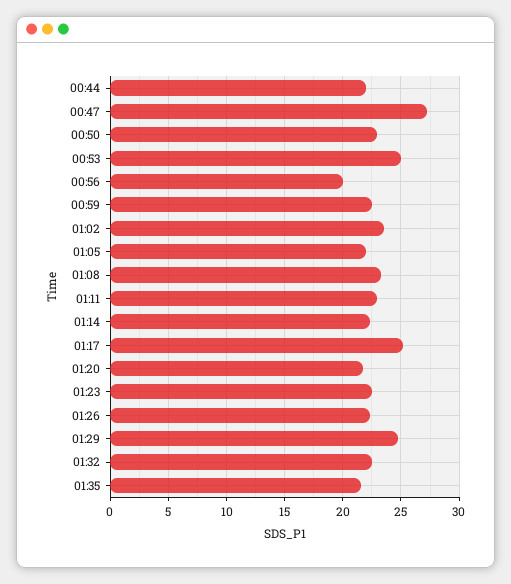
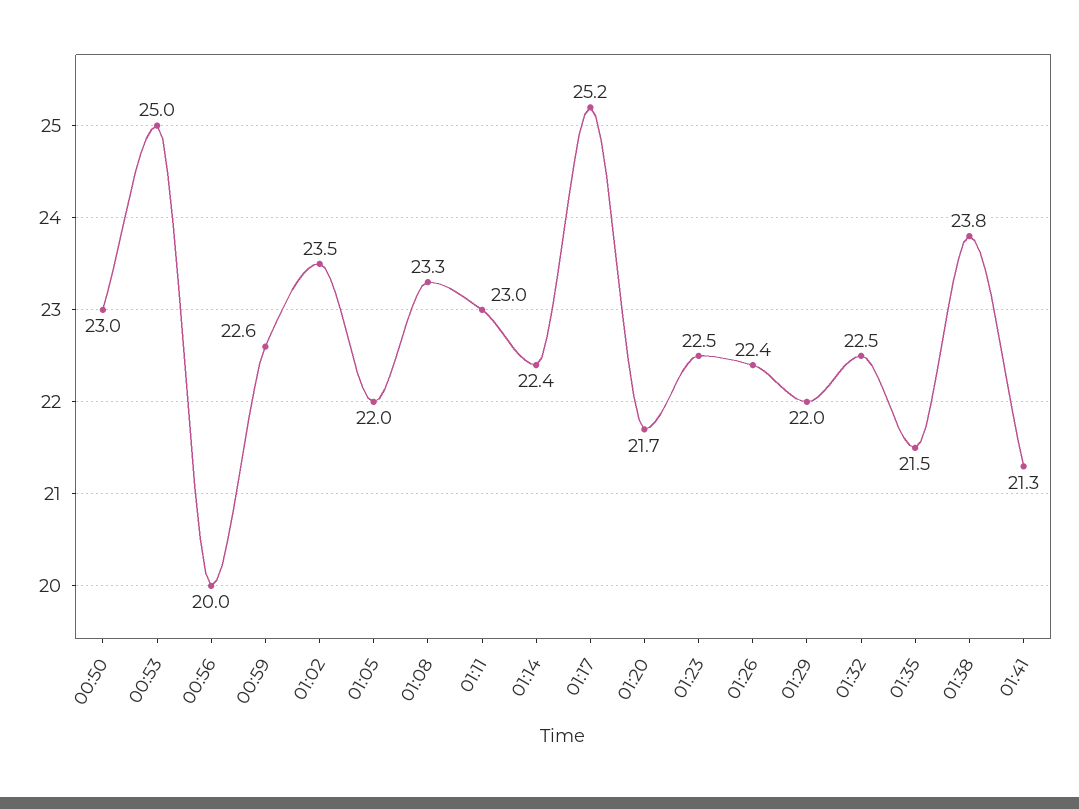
00:44: 22 -> none
00:47: 27 -> none
01:29: 25 -> 22
01:38: none -> 23.8
01:41: none -> 21.3

